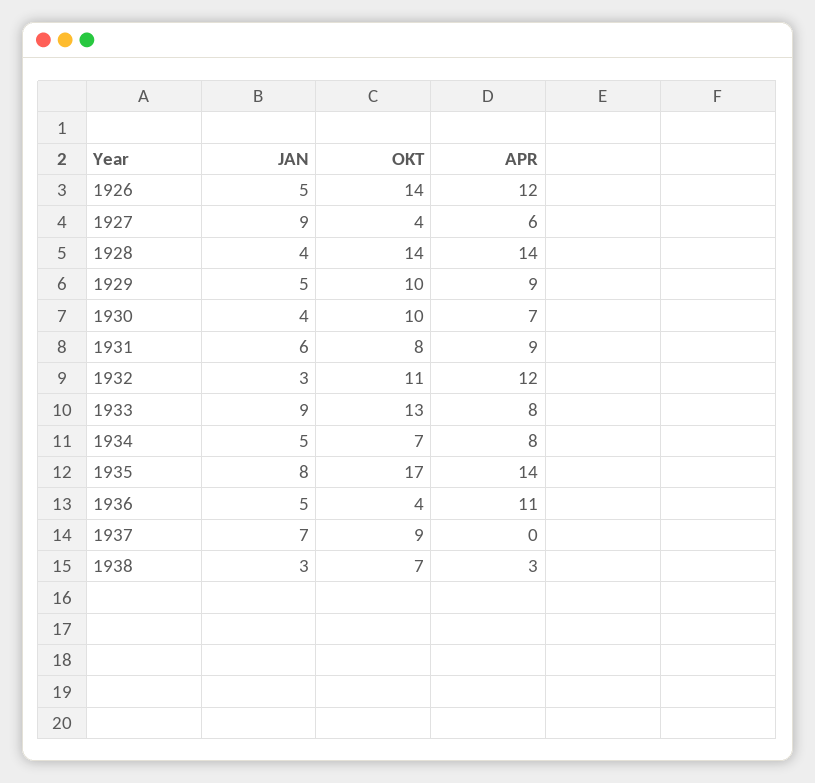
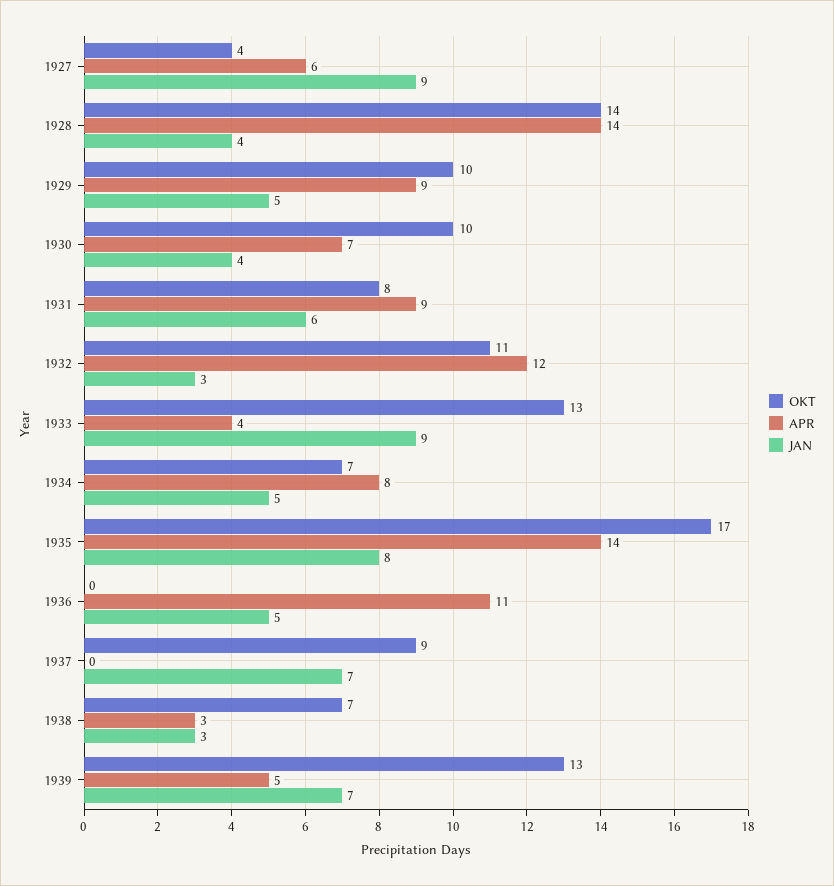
JAN, 1926: 5 -> none
OKT, 1926: 14 -> none
APR, 1926: 12 -> none
APR, 1933: 8 -> 4
OKT, 1936: 4 -> 0
OKT, 1939: none -> 13
APR, 1939: none -> 5
JAN, 1939: none -> 7

